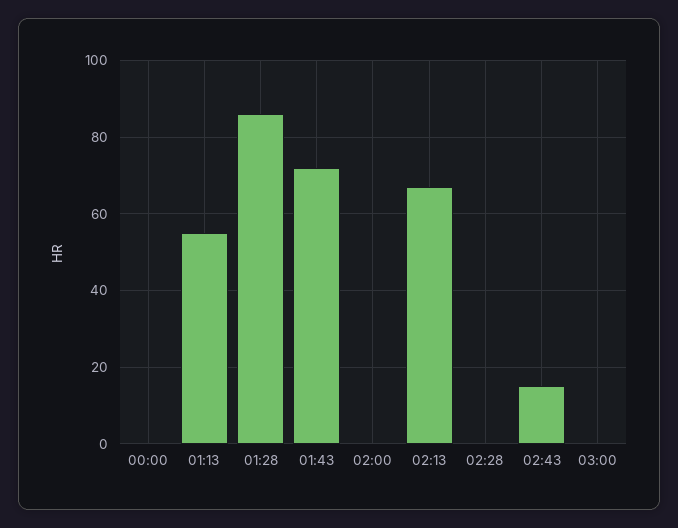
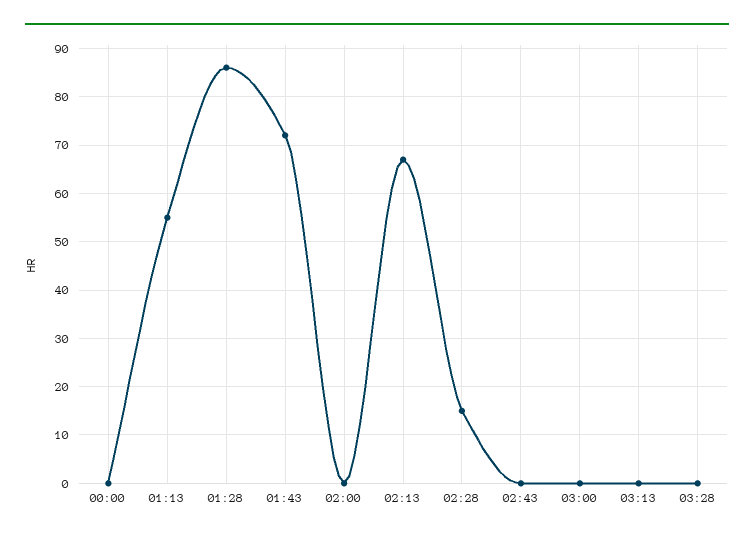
02:28: 0 -> 15
02:43: 15 -> 0
03:13: none -> 0
03:28: none -> 0

